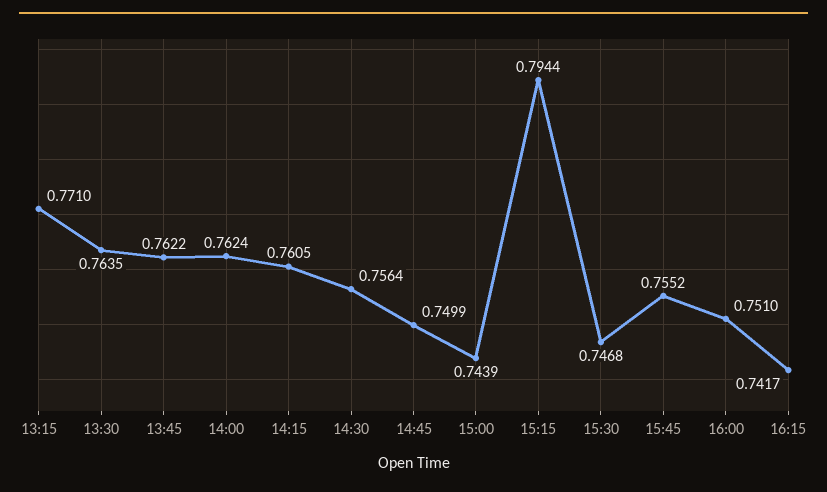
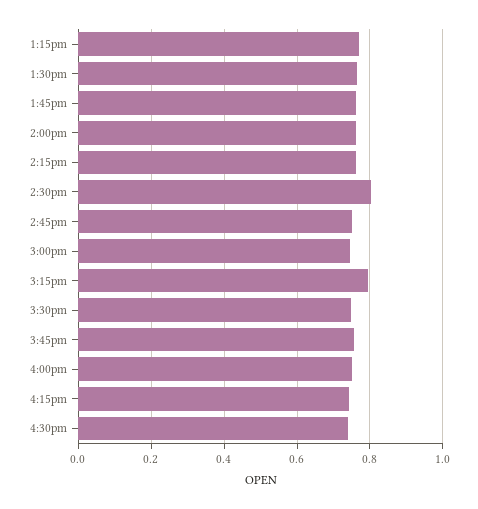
14:30: 0.7564 -> 0.8
4:30pm: none -> 0.74

